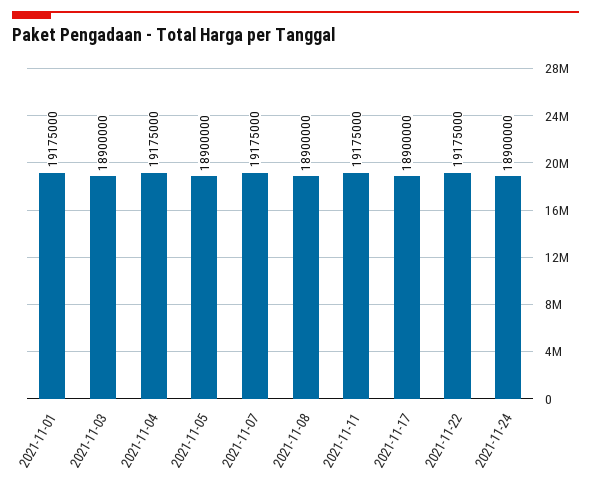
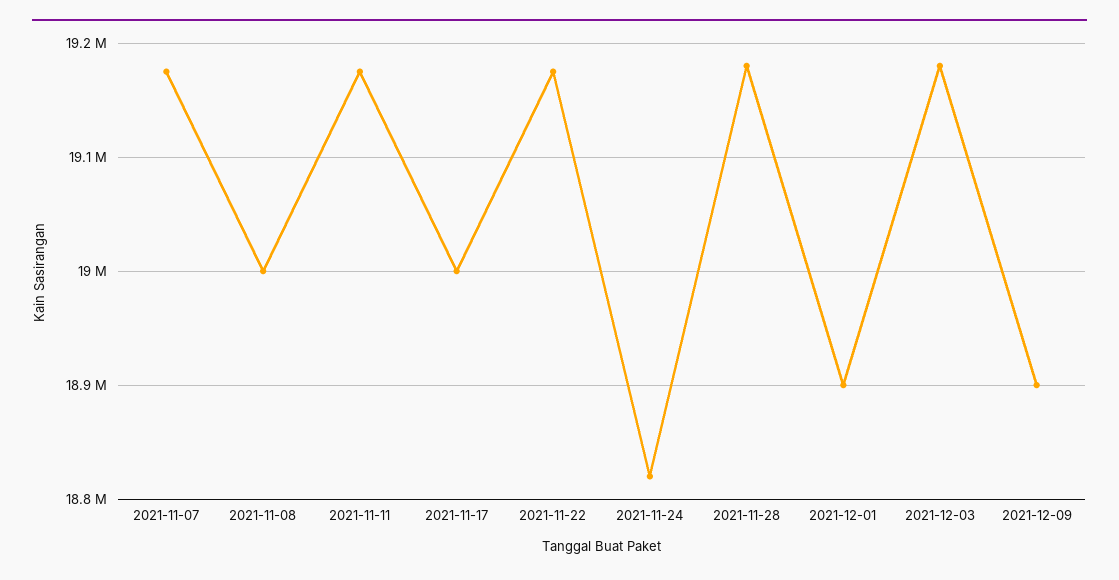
2021-11-01: 19175000 -> none
2021-11-03: 18900000 -> none
2021-11-04: 19175000 -> none
2021-11-05: 18900000 -> none
2021-11-08: 18900000 -> 19000000
2021-11-17: 18900000 -> 19000000
2021-11-24: 18900000 -> 18820000
2021-11-28: none -> 19180000
2021-12-01: none -> 18900000
2021-12-03: none -> 19180000
2021-12-09: none -> 18900000

